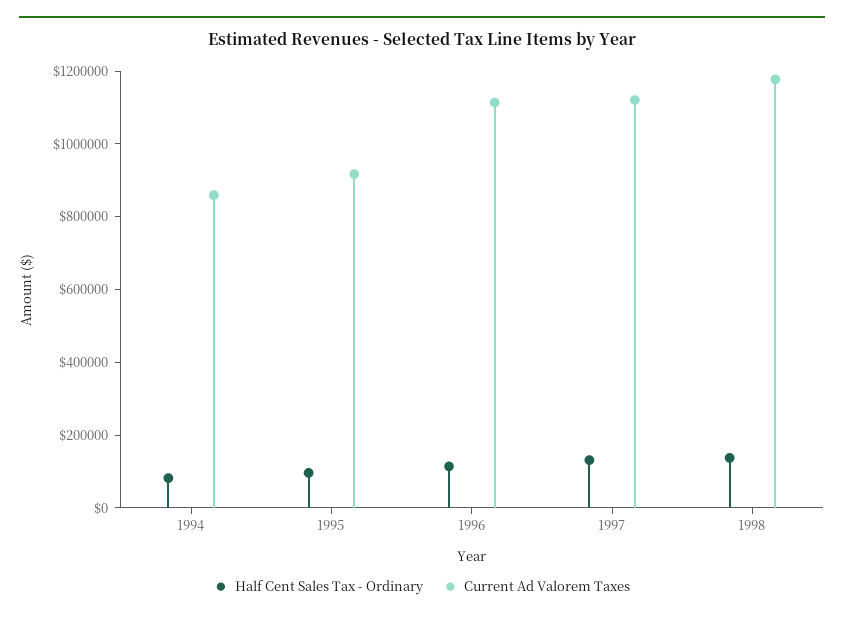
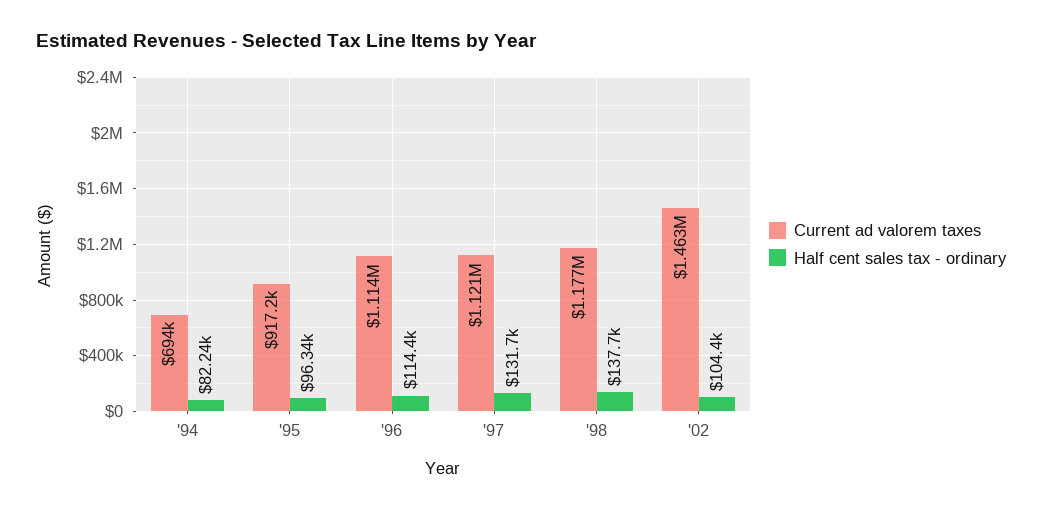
Current Ad Valorem Taxes, 1994: 850000 -> 694000
Current Ad Valorem Taxes, '02: none -> 1463000
Half Cent Sales Tax - Ordinary, '02: none -> 104400

